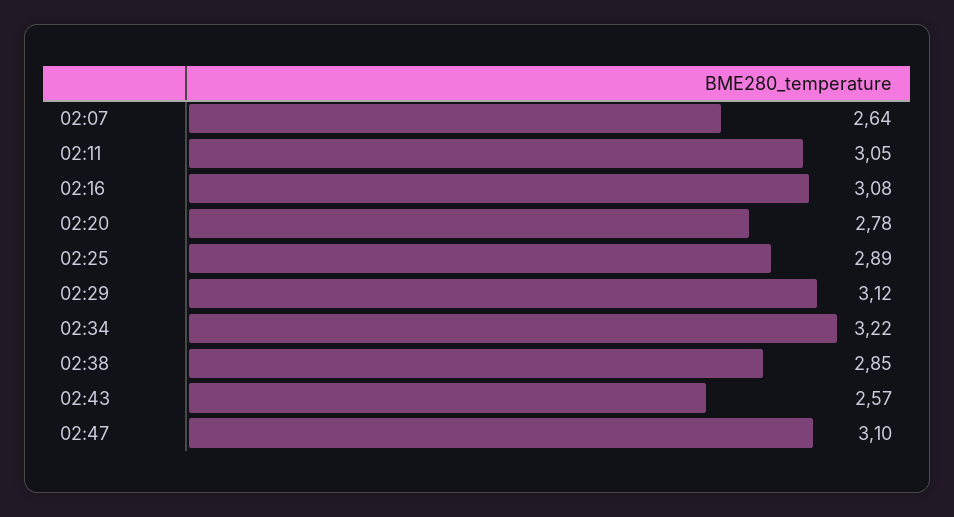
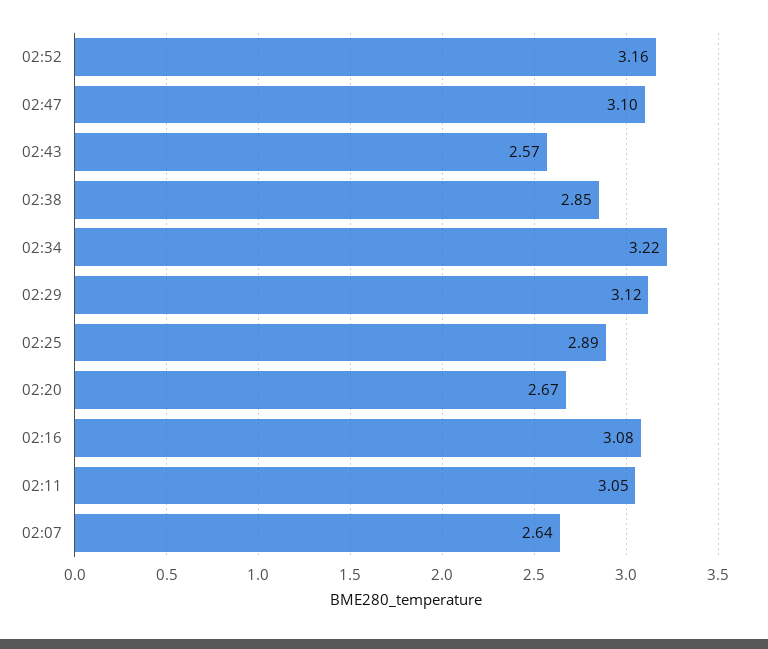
02:20: 2.78 -> 2.67
02:52: none -> 3.16

